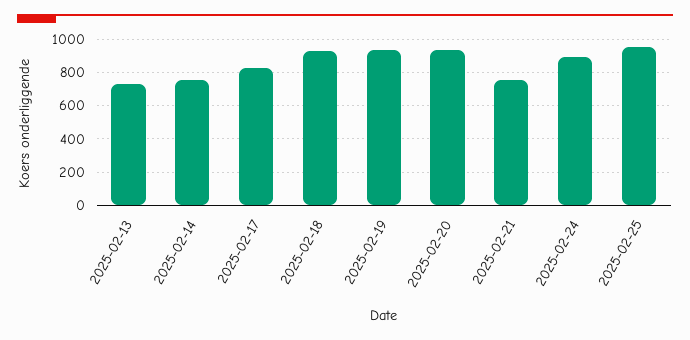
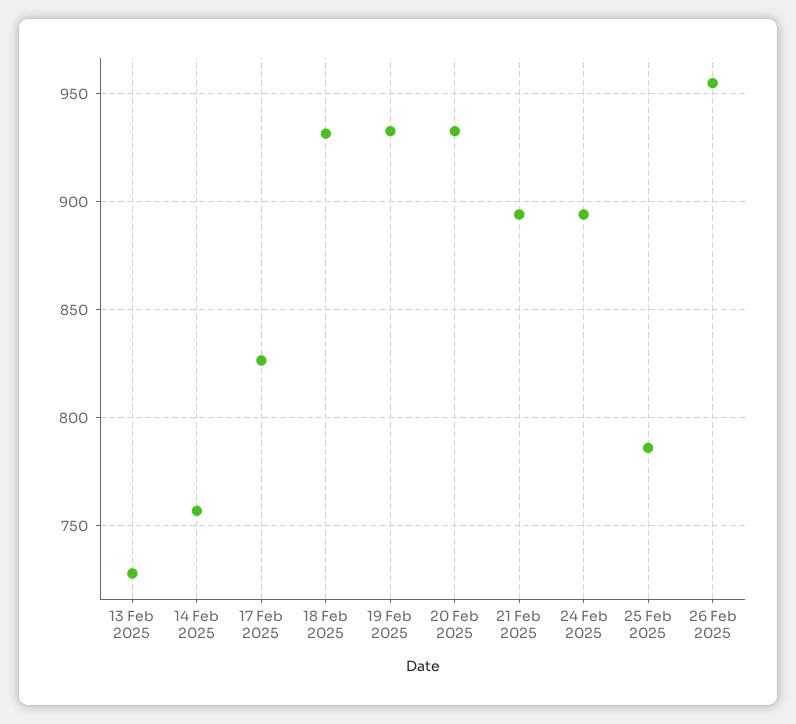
2025-02-21: 750 -> 895
2025-02-25: 950 -> 785
26 Feb 2025: none -> 955

